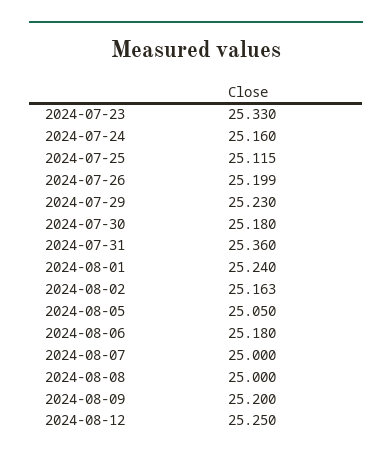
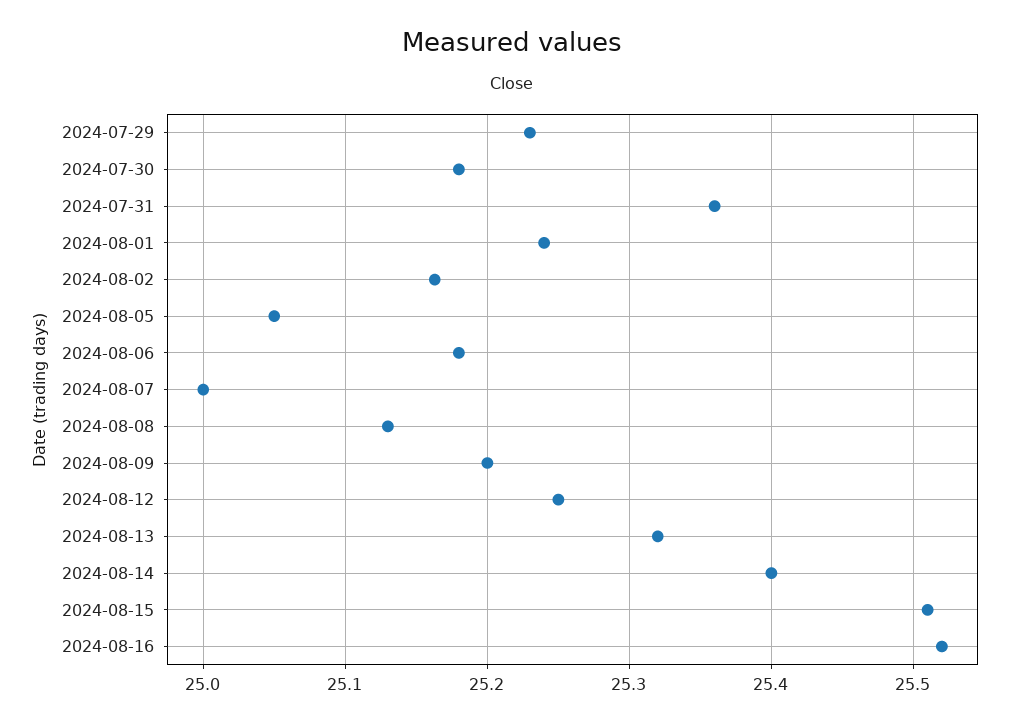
2024-07-23: 25.33 -> none
2024-07-24: 25.16 -> none
2024-07-25: 25.115 -> none
2024-07-26: 25.199 -> none
2024-08-08: 25 -> 25.13
2024-08-13: none -> 25.32
2024-08-14: none -> 25.4
2024-08-15: none -> 25.51
2024-08-16: none -> 25.52

